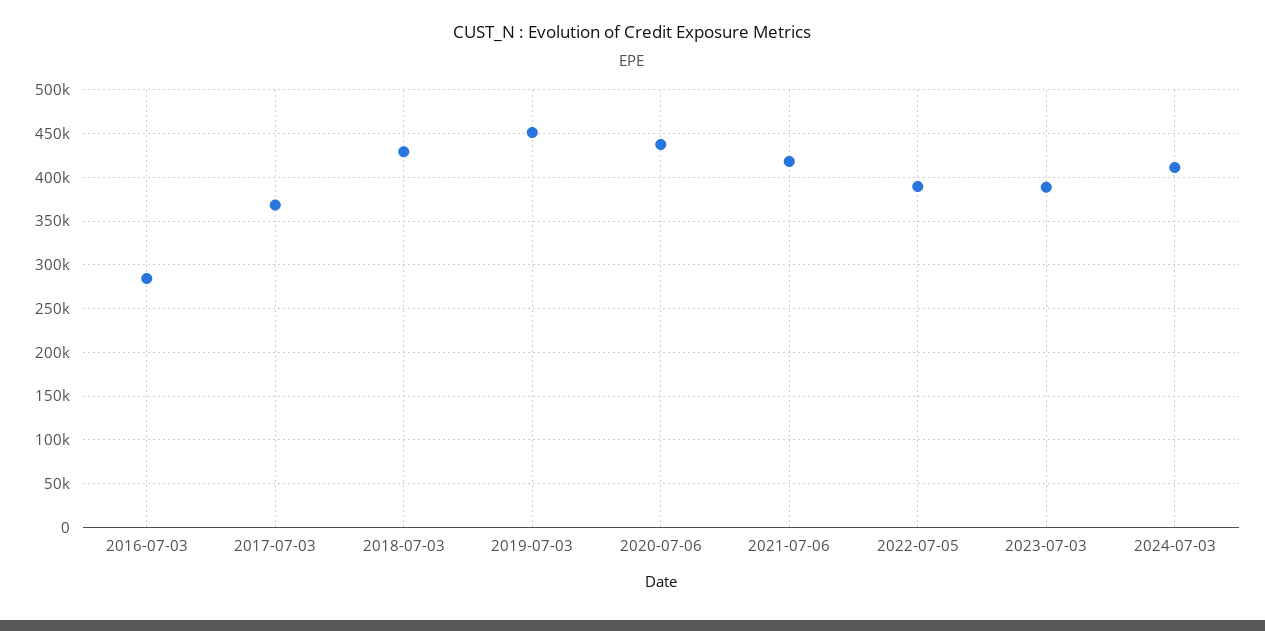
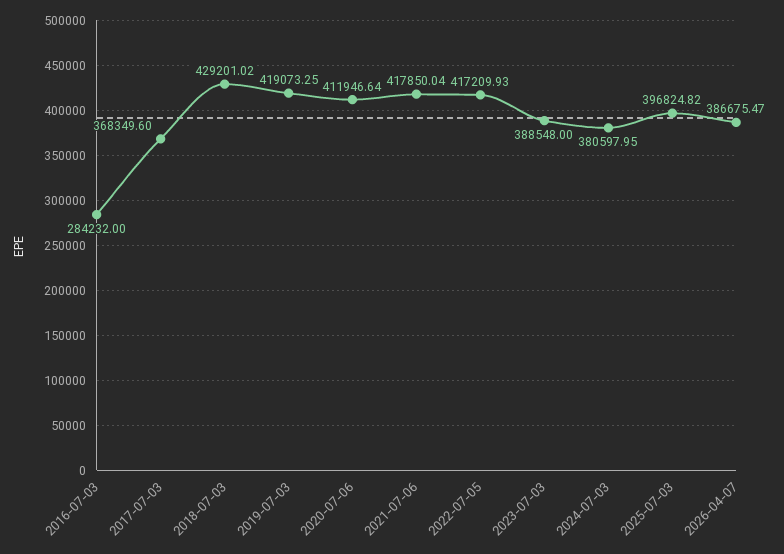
2019-07-03: 450000 -> 419073.25
2020-07-06: 440000 -> 411946.64
2022-07-05: 390000 -> 417209.93
2024-07-03: 410000 -> 380597.95
2025-07-03: none -> 396824.82
2026-04-07: none -> 386675.47

